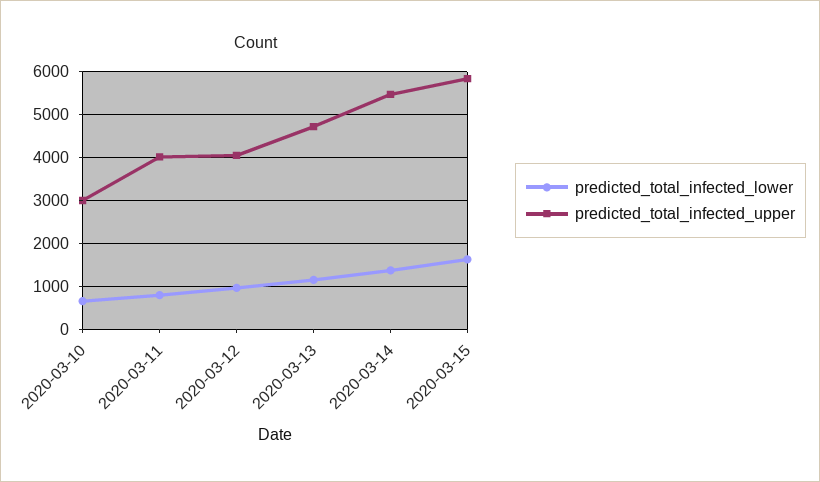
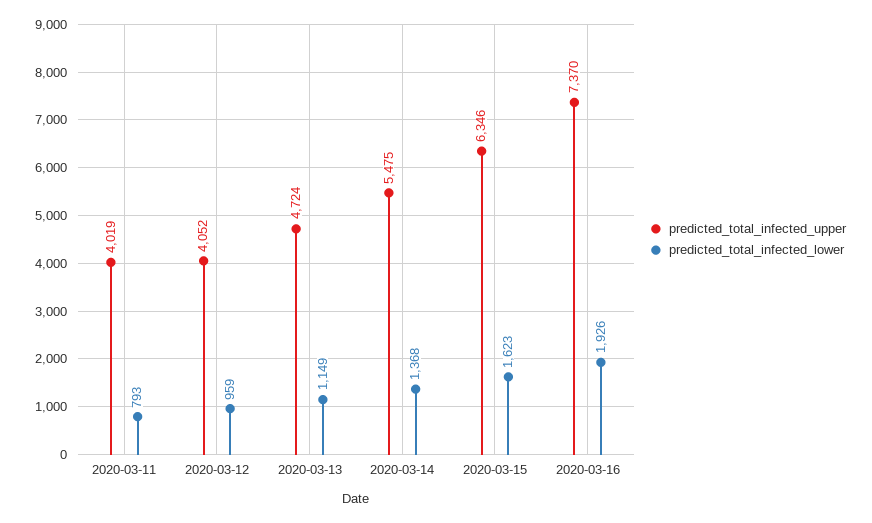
predicted_total_infected_lower, 2020-03-10: 600 -> none
predicted_total_infected_upper, 2020-03-10: 3000 -> none
predicted_total_infected_upper, 2020-03-15: 5800 -> 6346
predicted_total_infected_upper, 2020-03-16: none -> 7370
predicted_total_infected_lower, 2020-03-16: none -> 1926

